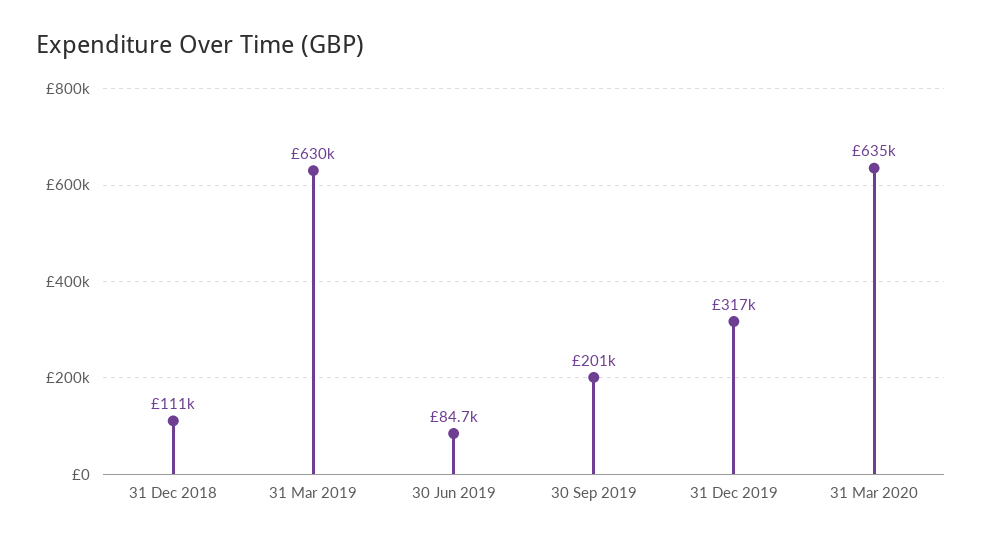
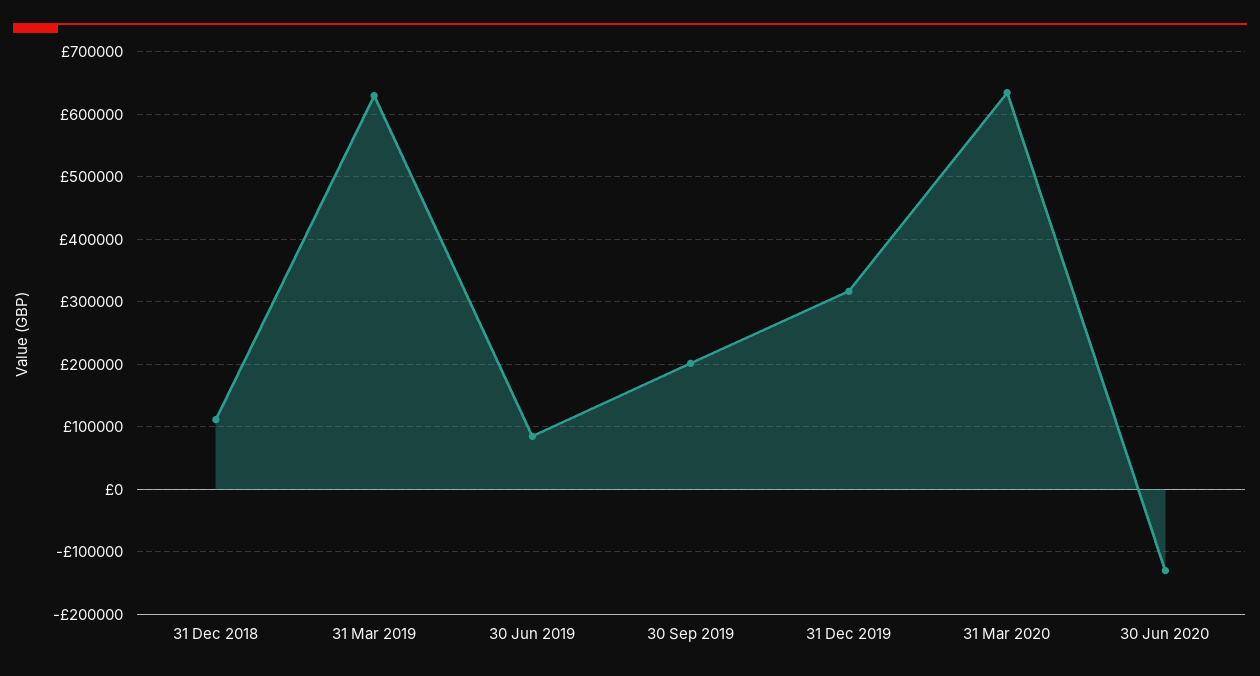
30 Jun 2020: none -> -130000

